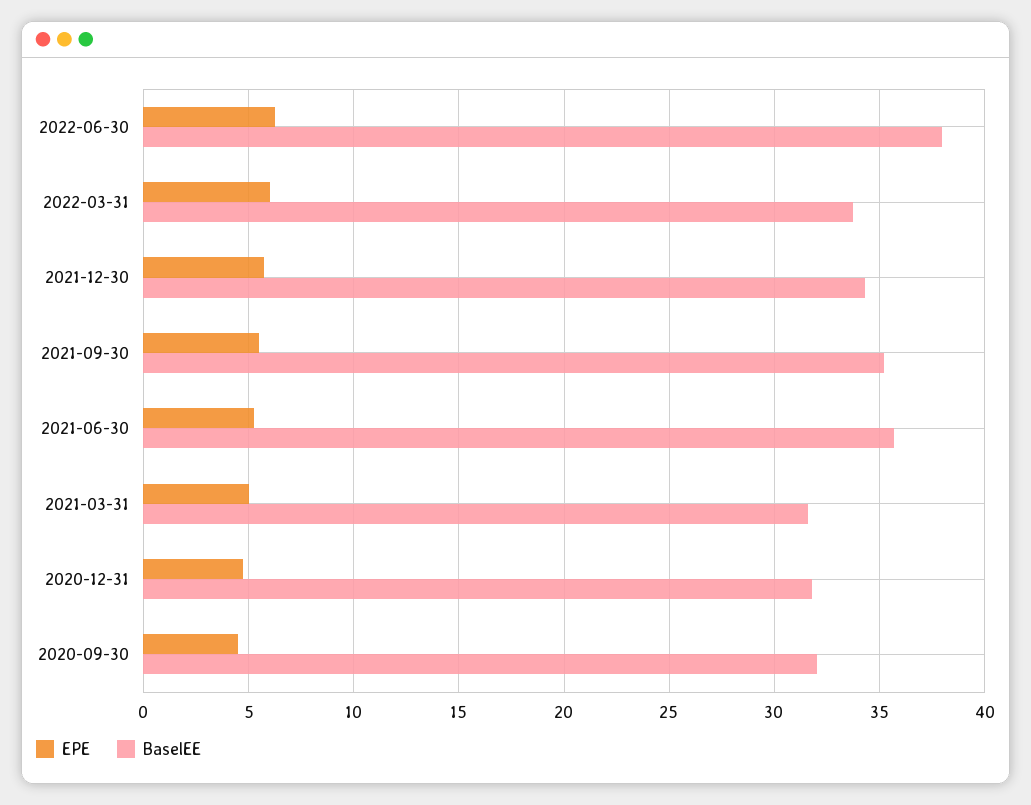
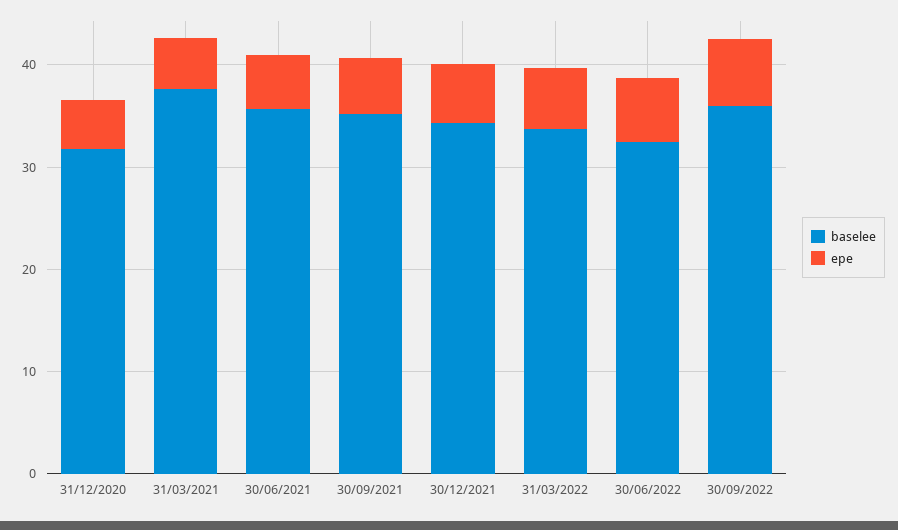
BaselEE, 2022-06-30: 38 -> 32
BaselEE, 2021-03-31: 31.5 -> 38
EPE, 2020-09-30: 4.5 -> none
BaselEE, 2020-09-30: 32 -> none
BaselEE, 30/09/2022: none -> 36
EPE, 30/09/2022: none -> 6

